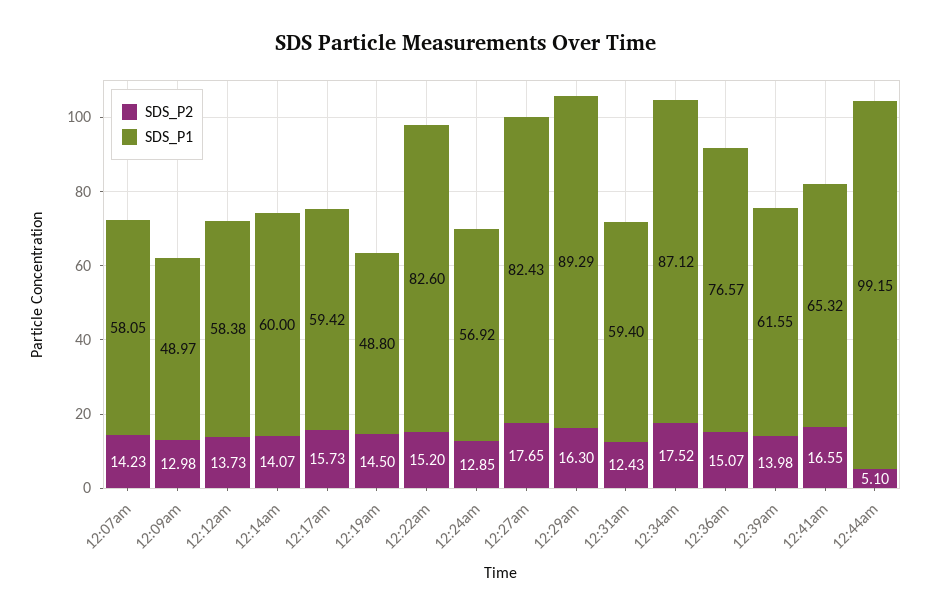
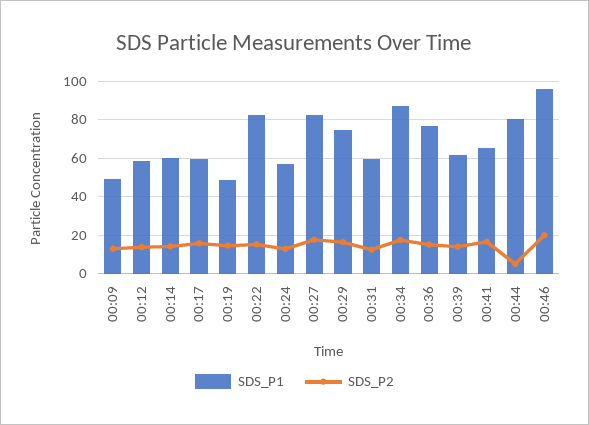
SDS_P2, 12:07am: 14.23 -> none
SDS_P1, 12:07am: 58.05 -> none
SDS_P1, 12:29am: 89.29 -> 75
SDS_P1, 12:44am: 99.15 -> 80
SDS_P1, 00:46: none -> 95
SDS_P2, 00:46: none -> 20

